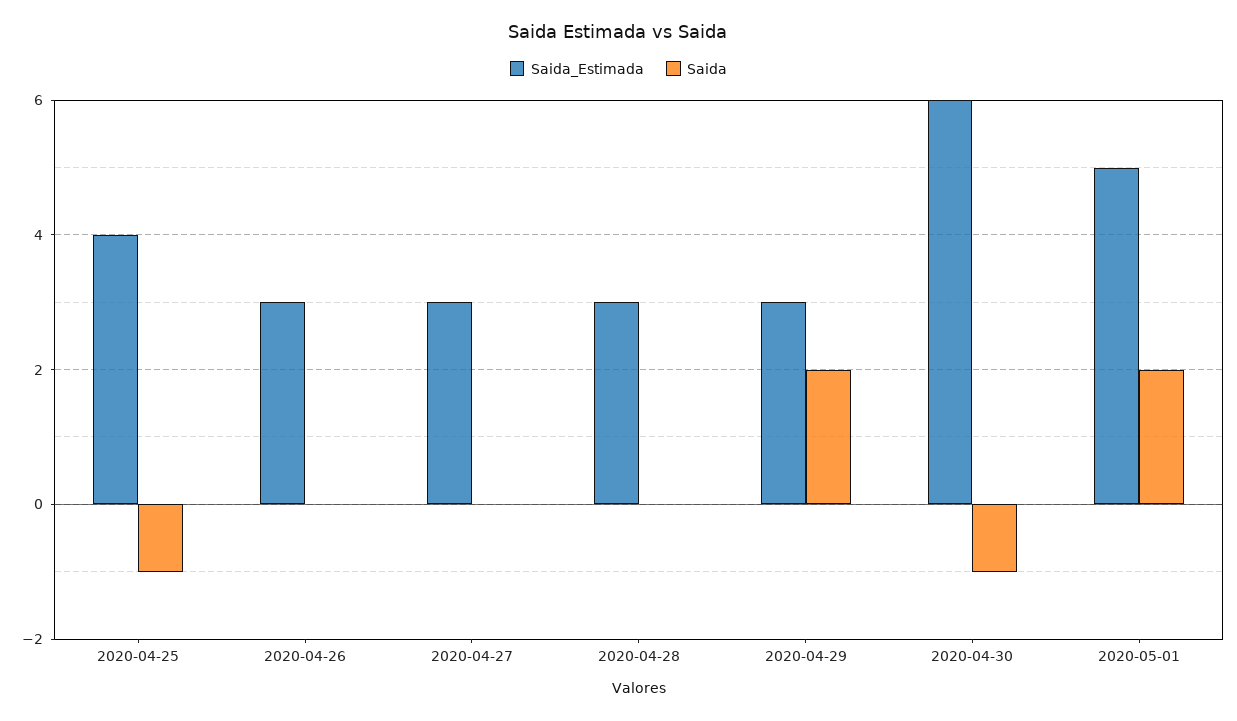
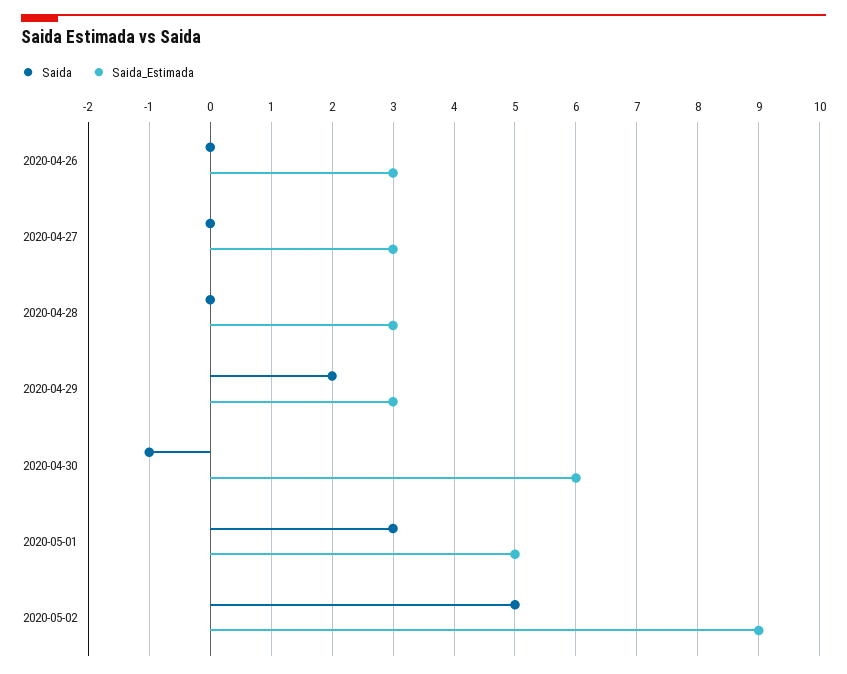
Saida_Estimada, 2020-04-25: 4 -> none
Saida, 2020-04-25: -1 -> none
Saida, 2020-05-01: 2 -> 3
Saida, 2020-05-02: none -> 5
Saida_Estimada, 2020-05-02: none -> 9

